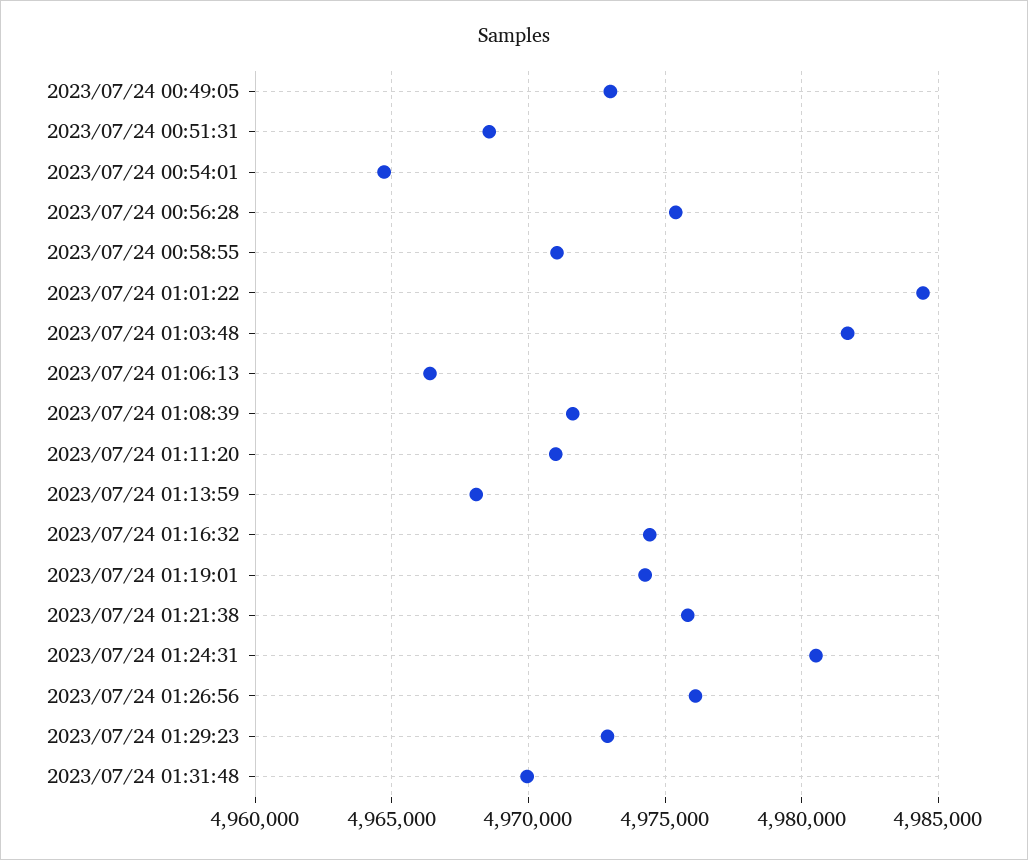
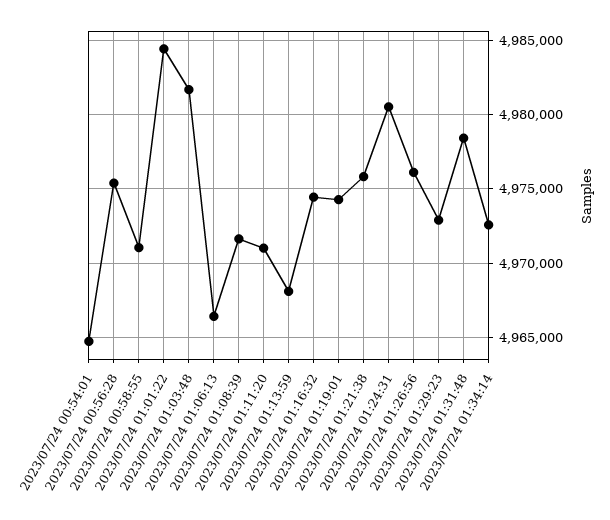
2023/07/24 00:49:05: 4973000 -> none
2023/07/24 00:51:31: 4968500 -> none
2023/07/24 01:31:48: 4970000 -> 4978500
2023/07/24 01:34:14: none -> 4972500

